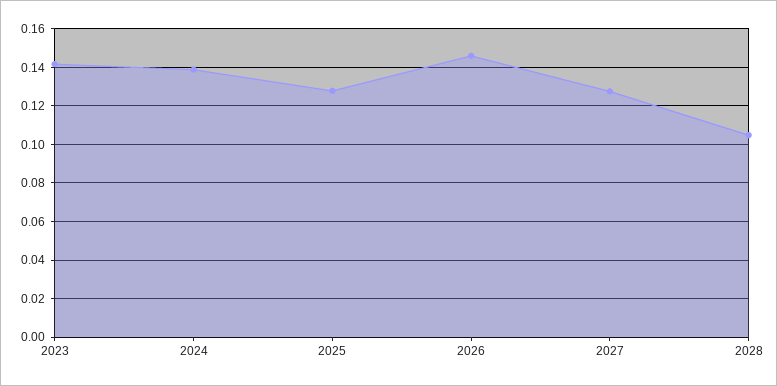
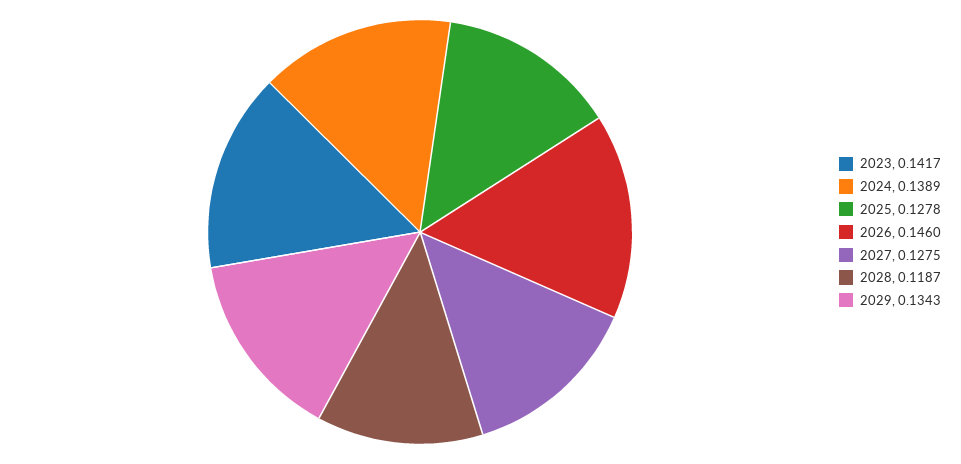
2028: 0.105 -> 0.1187
2029: none -> 0.1343

